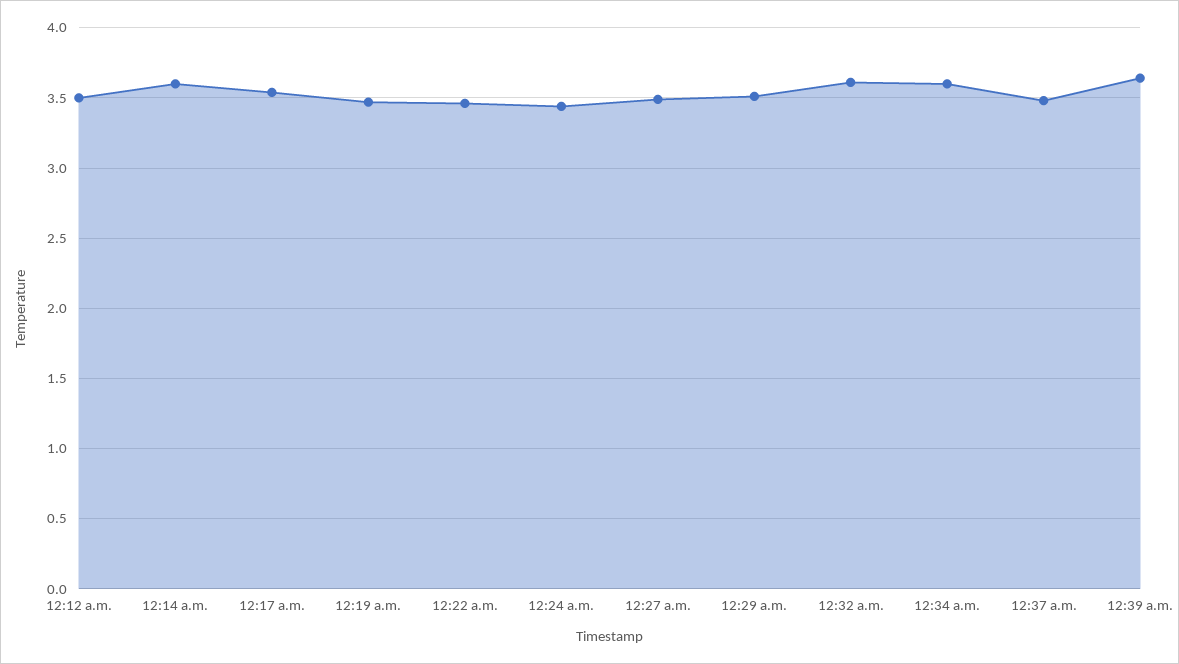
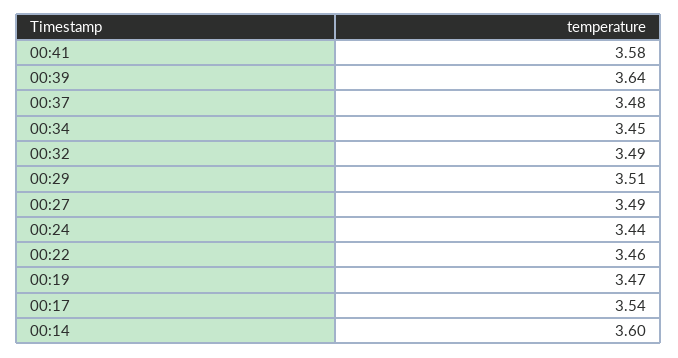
12:12 a.m.: 3.5 -> none
12:32 a.m.: 3.6 -> 3.49
12:34 a.m.: 3.6 -> 3.45
00:41: none -> 3.58

